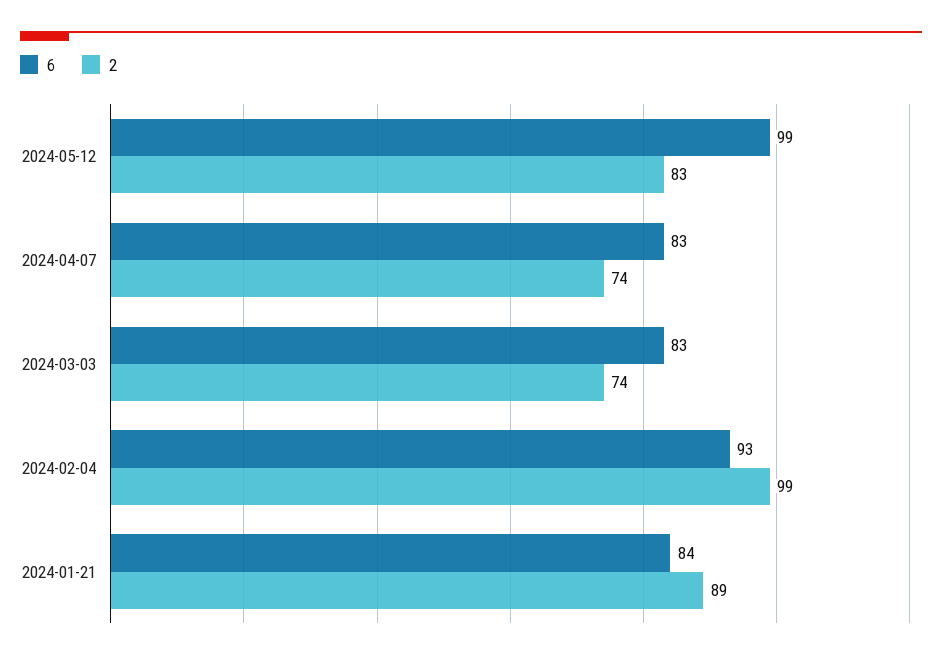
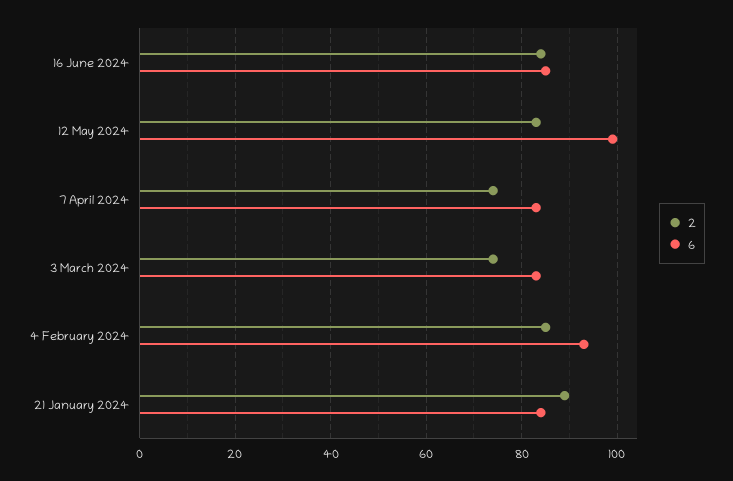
2, 2024-02-04: 99 -> 85
2, 16 June 2024: none -> 85
6, 16 June 2024: none -> 85

